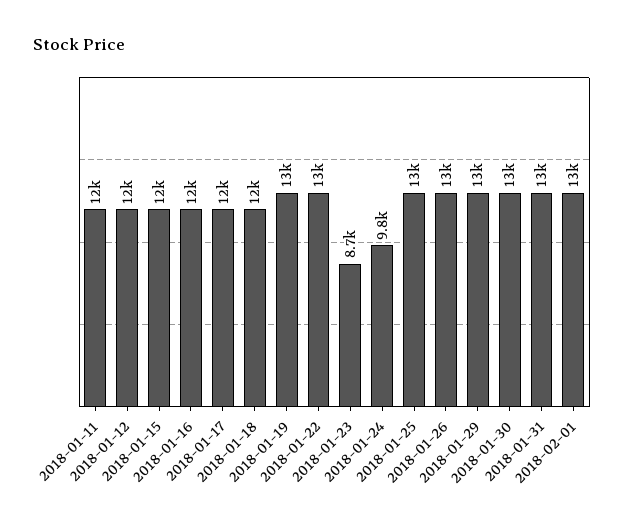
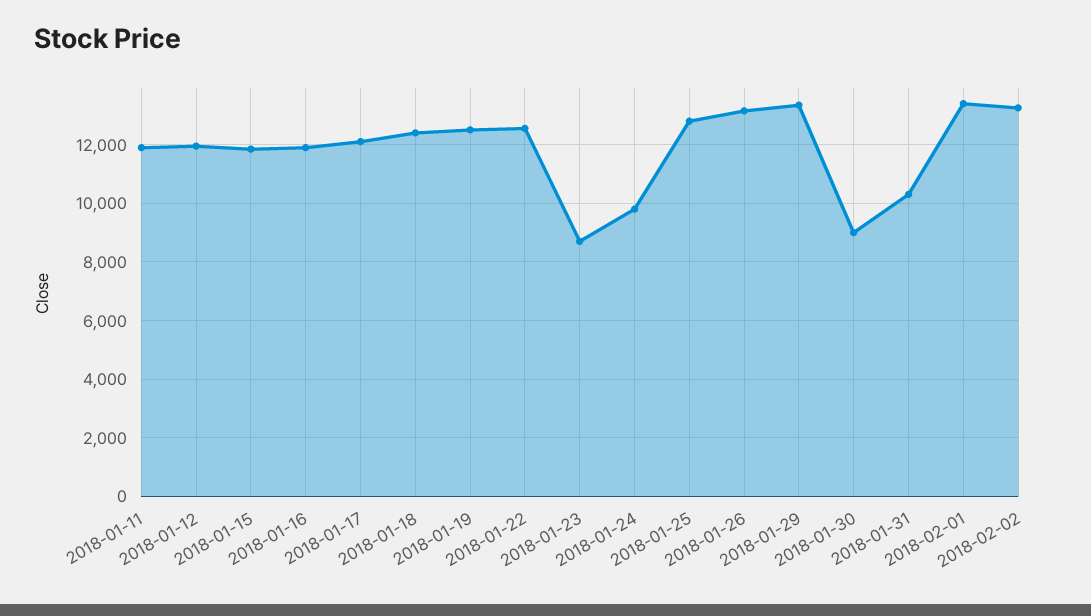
2018-01-30: 13000 -> 9000
2018-01-31: 13000 -> 10250
2018-02-02: none -> 13250

